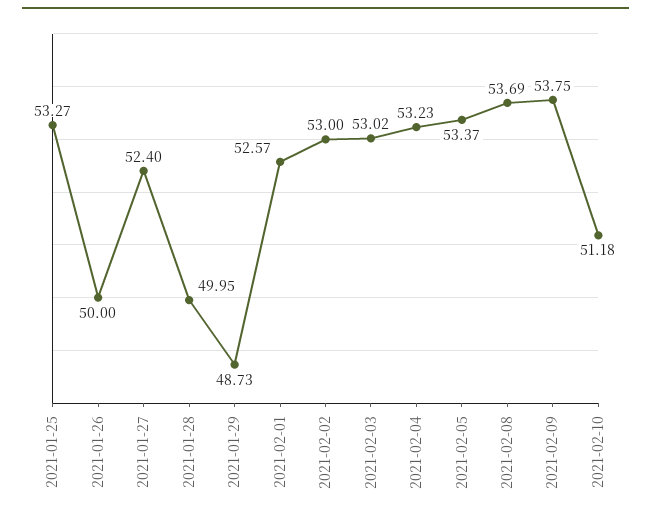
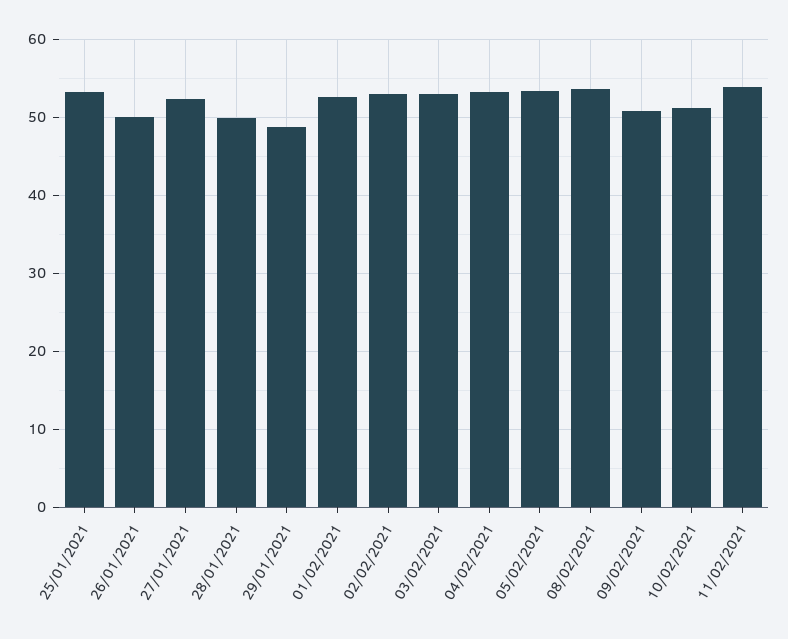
2021-02-09: 53.75 -> 51
11/02/2021: none -> 54

